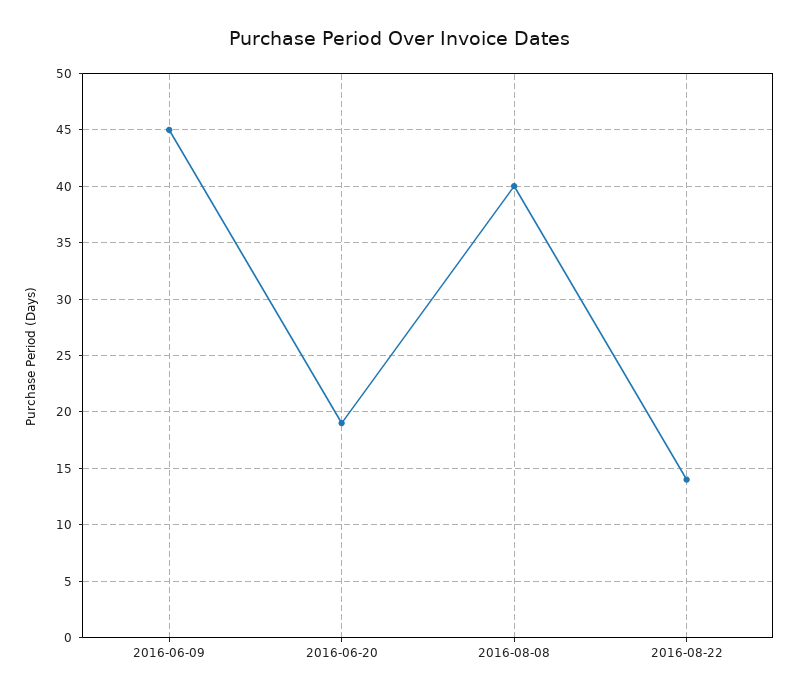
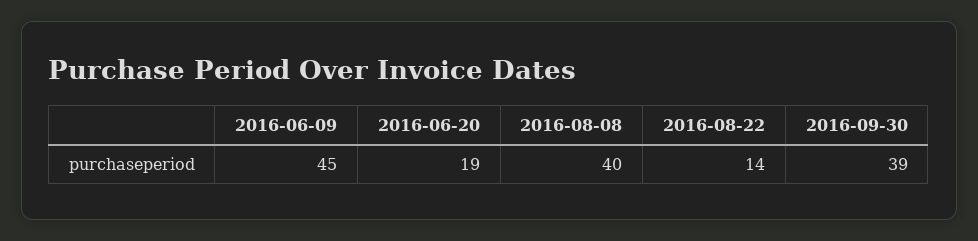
2016-09-30: none -> 39

